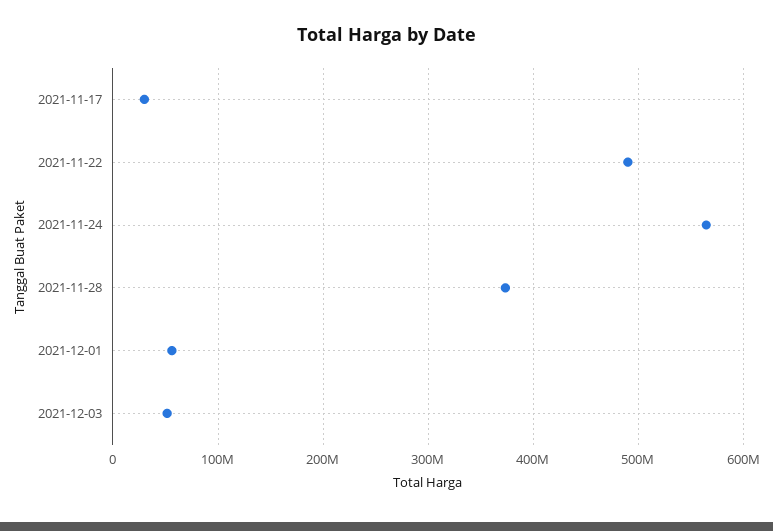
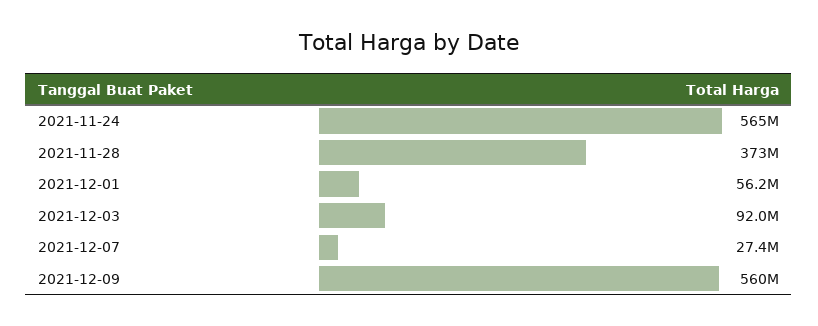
2021-11-17: 30000000 -> none
2021-11-22: 490000000 -> none
2021-12-03: 50000000 -> 92000000
2021-12-07: none -> 27400000
2021-12-09: none -> 560000000

